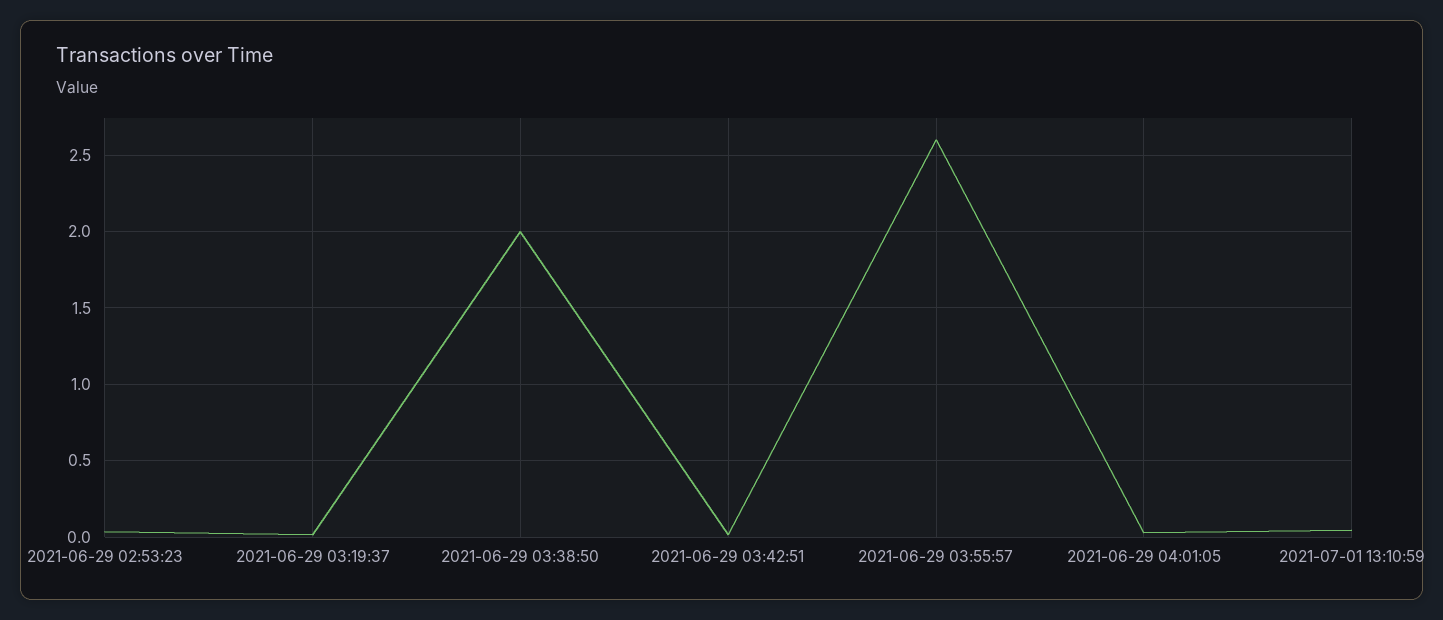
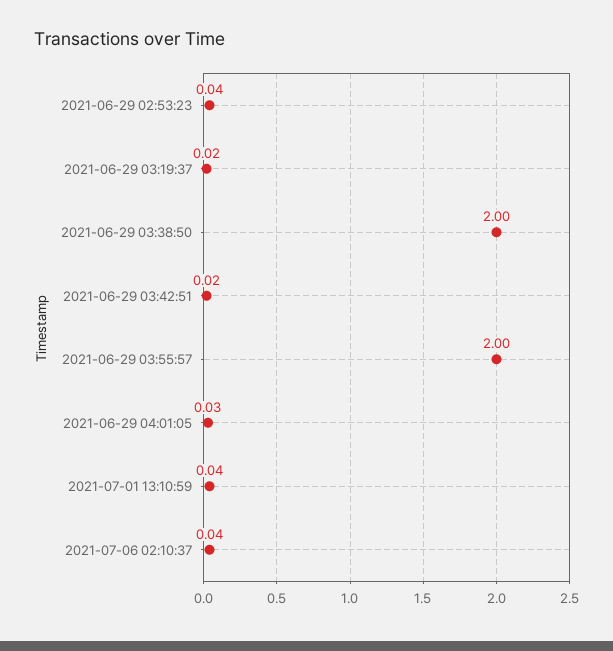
2021-06-29 03:55:57: 2.6 -> 2
2021-07-06 02:10:37: none -> 0.04

